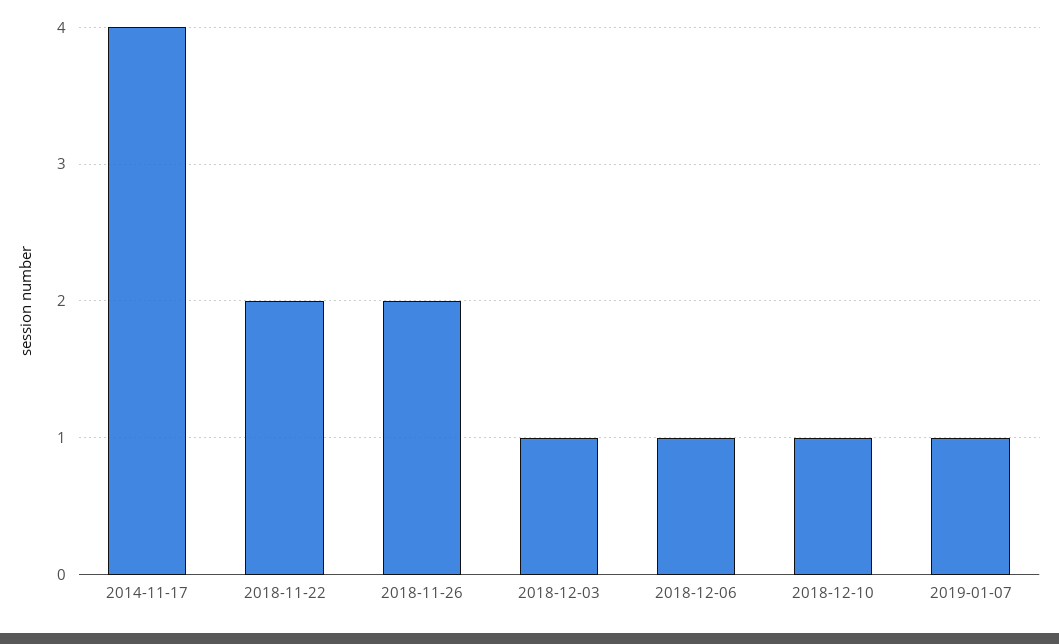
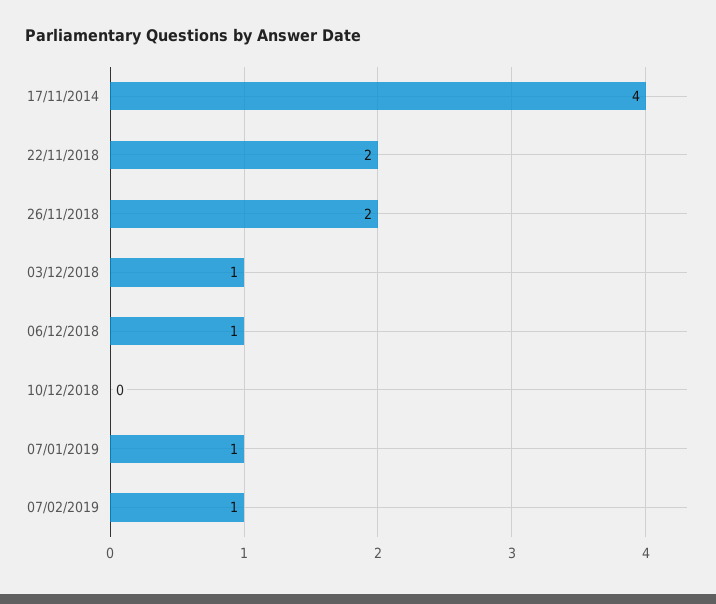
2018-12-10: 1 -> 0
07/02/2019: none -> 1

